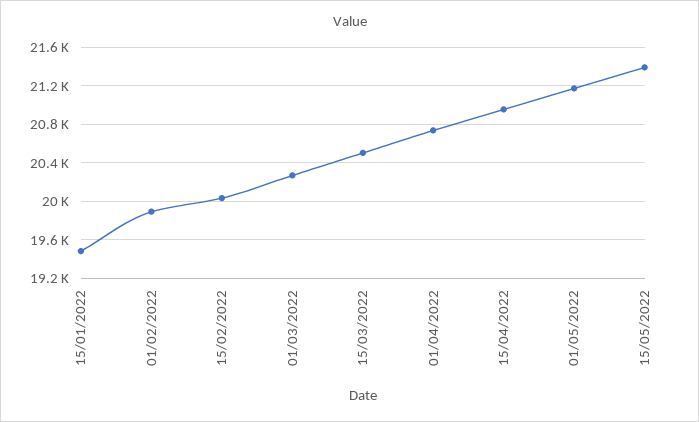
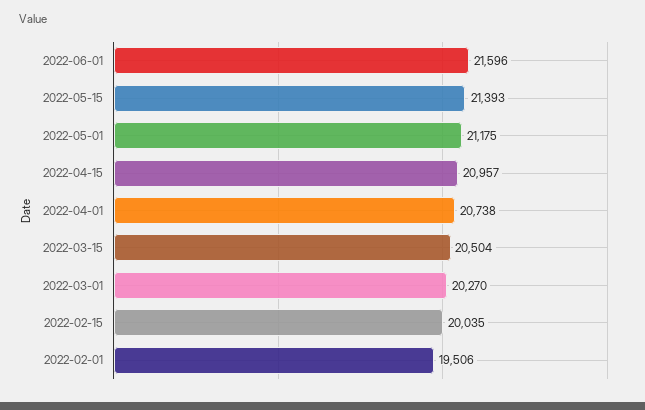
15/01/2022: 19500 -> none
01/02/2022: 19900 -> 19506
2022-06-01: none -> 21596

